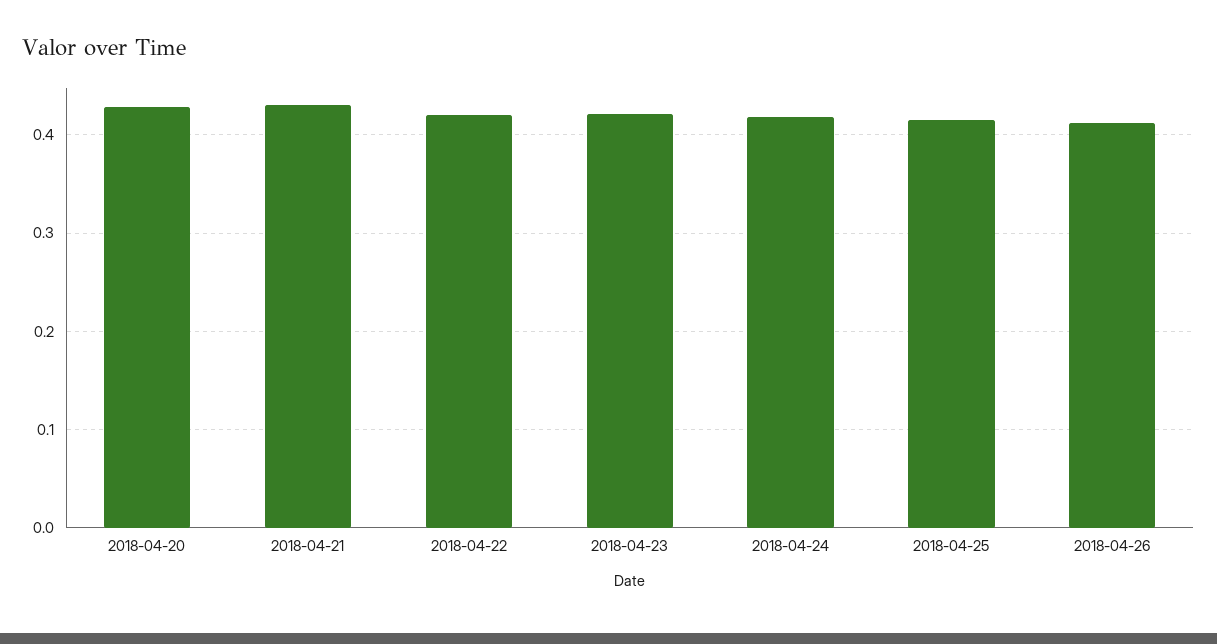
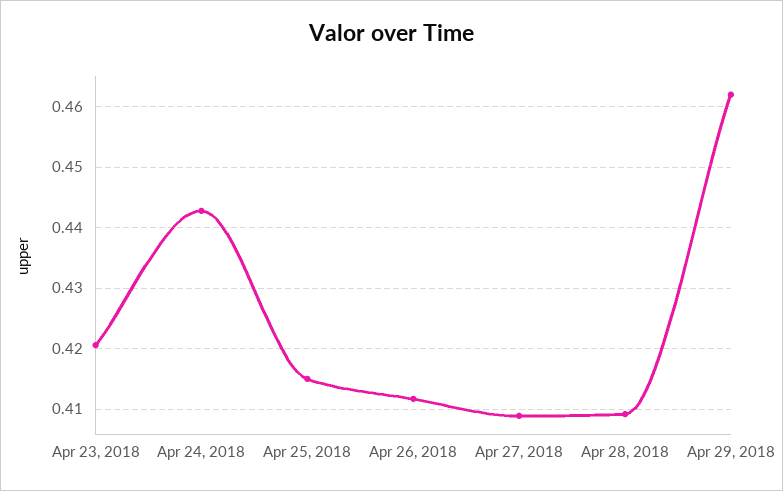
2018-04-20: 0.43 -> none
2018-04-21: 0.43 -> none
2018-04-22: 0.42 -> none
2018-04-24: 0.42 -> 0.443
Apr 27, 2018: none -> 0.409
Apr 28, 2018: none -> 0.409
Apr 29, 2018: none -> 0.462

